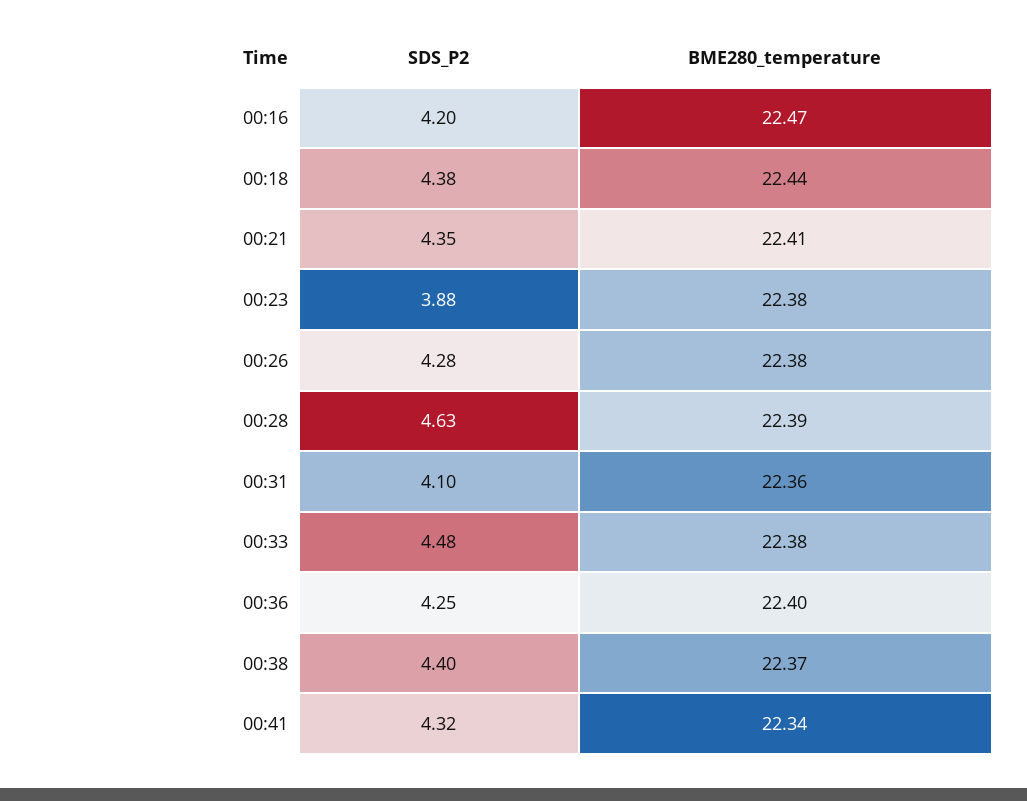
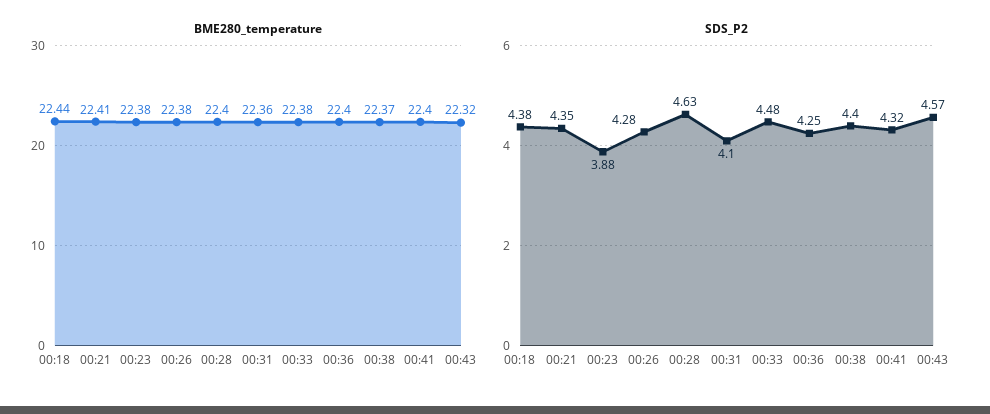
SDS_P2, 00:16: 4.2 -> none
BME280_temperature, 00:16: 22.47 -> none
BME280_temperature, 00:28: 22.39 -> 22.4
BME280_temperature, 00:41: 22.34 -> 22.4
BME280_temperature, 00:43: none -> 22.32
SDS_P2, 00:43: none -> 4.57

